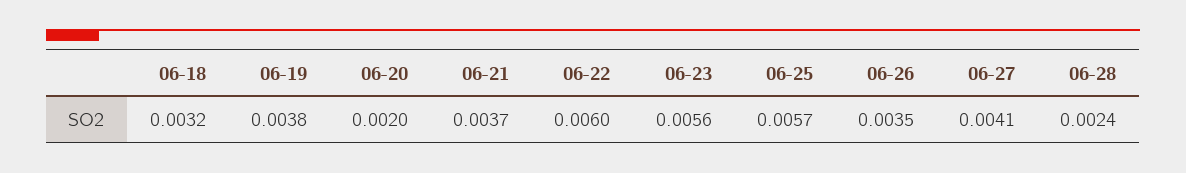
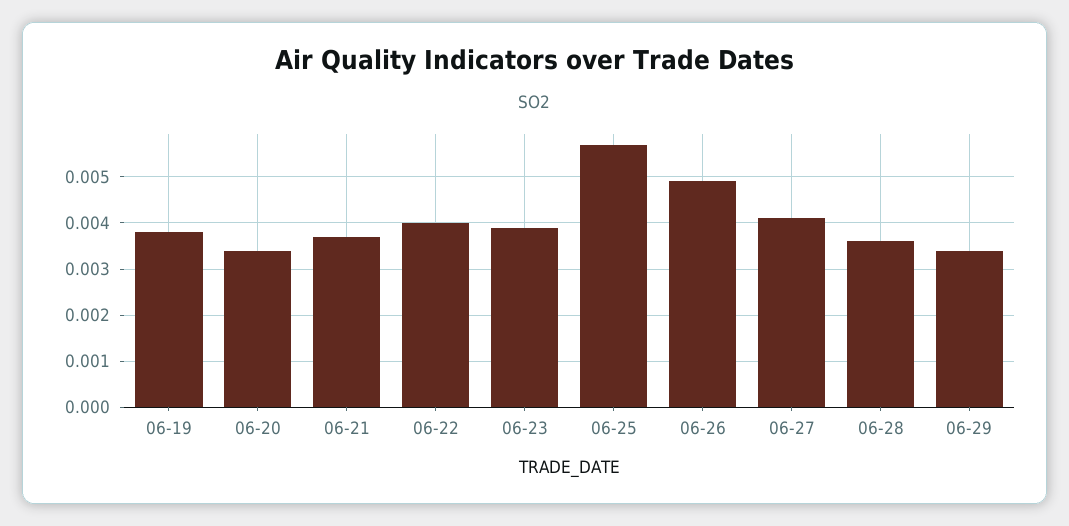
06-18: 0.0032 -> none
06-20: 0.002 -> 0.0035
06-22: 0.006 -> 0.004
06-23: 0.0056 -> 0.004
06-26: 0.0035 -> 0.005
06-28: 0.0024 -> 0.0035
06-29: none -> 0.0035

